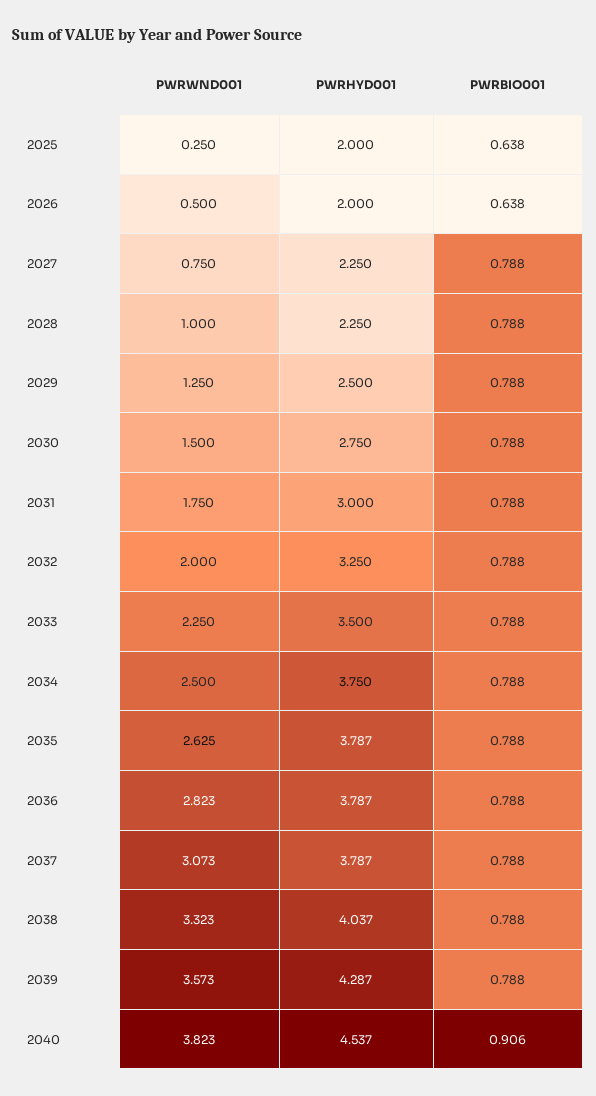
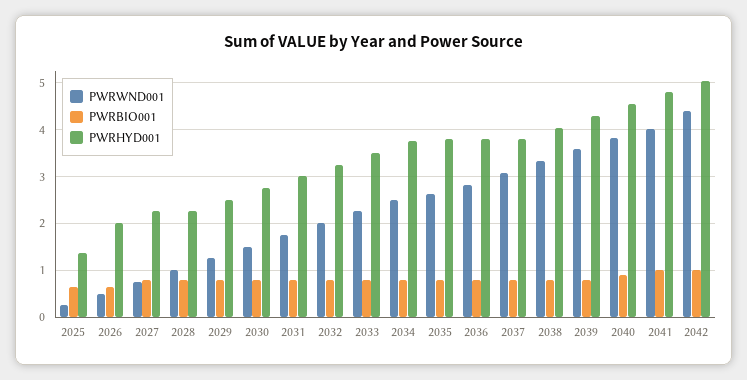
PWRHYD001, 2025: 2 -> 1.4
PWRWND001, 2041: none -> 4
PWRBIO001, 2041: none -> 1
PWRHYD001, 2041: none -> 4.8
PWRWND001, 2042: none -> 4.4
PWRBIO001, 2042: none -> 1
PWRHYD001, 2042: none -> 5

